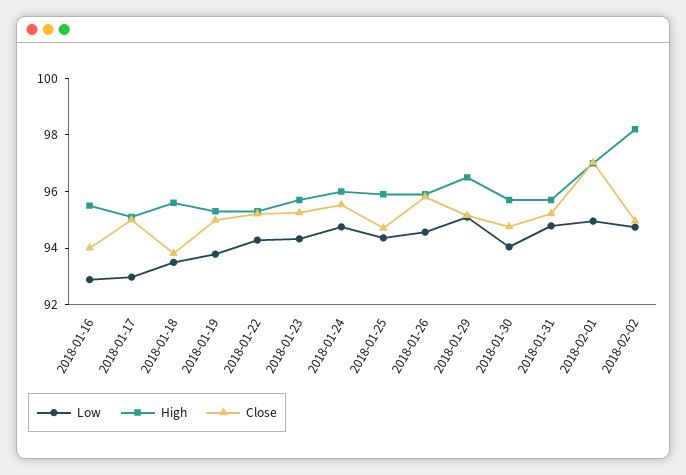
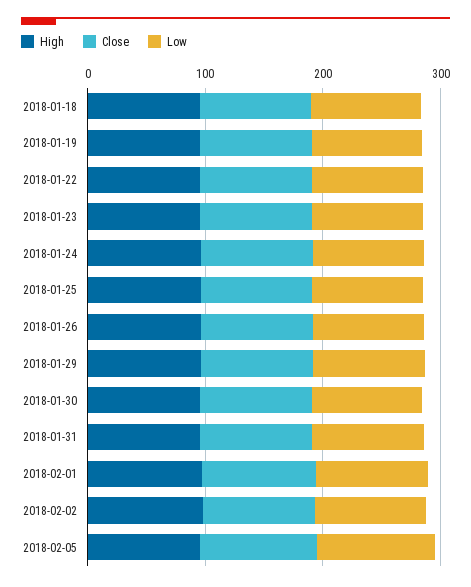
Low, 2018-01-16: 93 -> none
High, 2018-01-16: 95.5 -> none
Close, 2018-01-16: 94 -> none
Low, 2018-01-17: 93 -> none
High, 2018-01-17: 95 -> none
Close, 2018-01-17: 95 -> none
High, 2018-02-05: none -> 100
Close, 2018-02-05: none -> 100
Low, 2018-02-05: none -> 100

